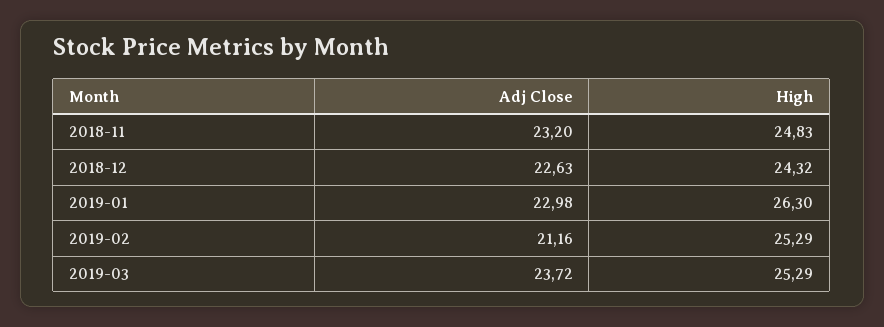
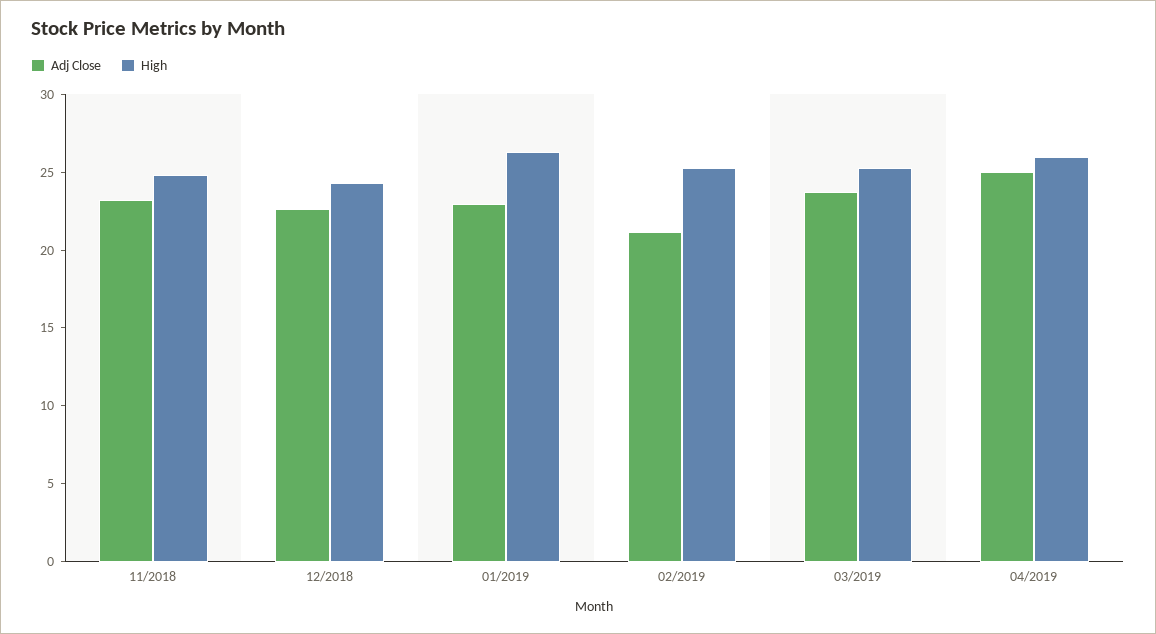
Adj Close, 04/2019: none -> 25
High, 04/2019: none -> 26

